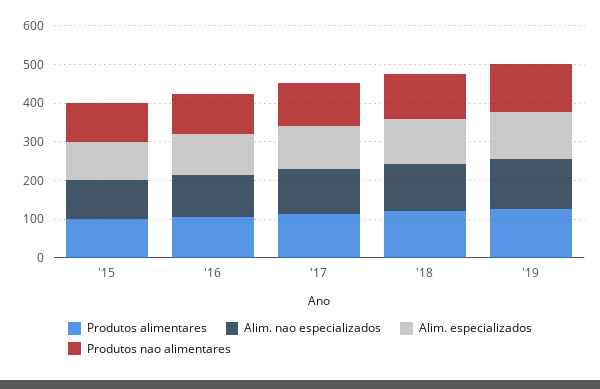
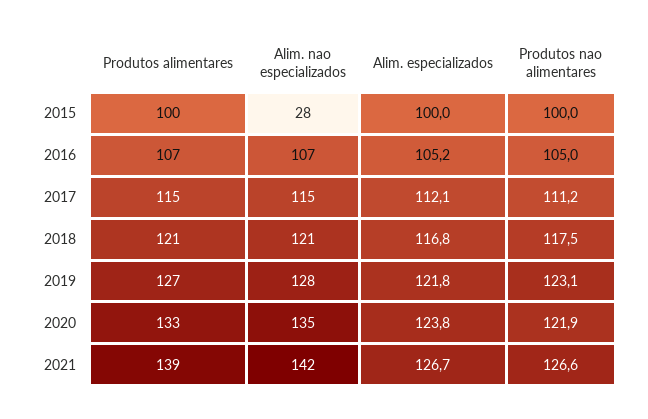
Alim. nao especializados, '15: 100 -> 28
Produtos alimentares, 2020: none -> 133
Alim. nao especializados, 2020: none -> 135
Alim. especializados, 2020: none -> 123.8
Produtos nao alimentares, 2020: none -> 121.9
Produtos alimentares, 2021: none -> 139
Alim. nao especializados, 2021: none -> 142
Alim. especializados, 2021: none -> 126.7
Produtos nao alimentares, 2021: none -> 126.6

